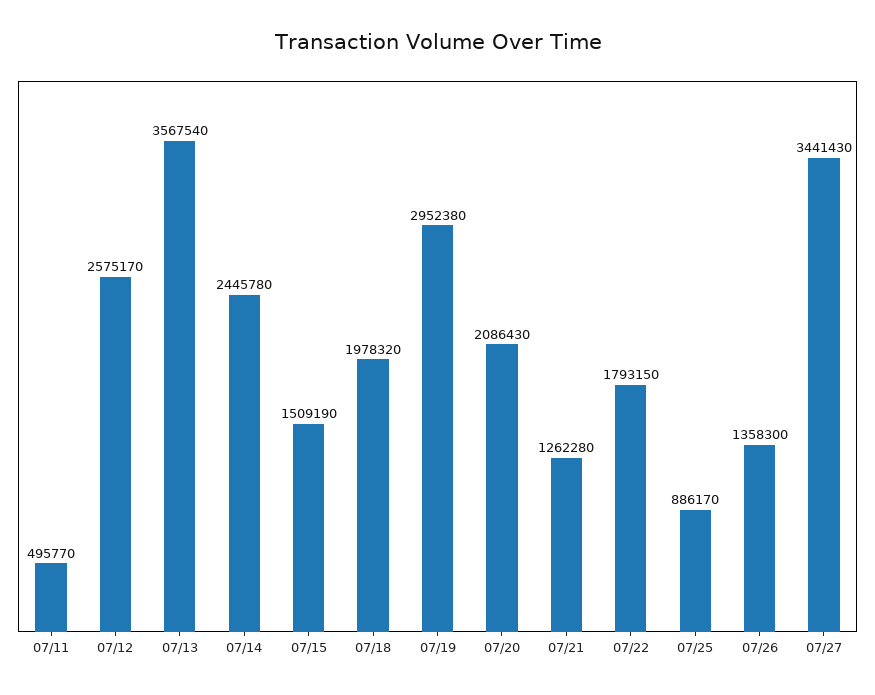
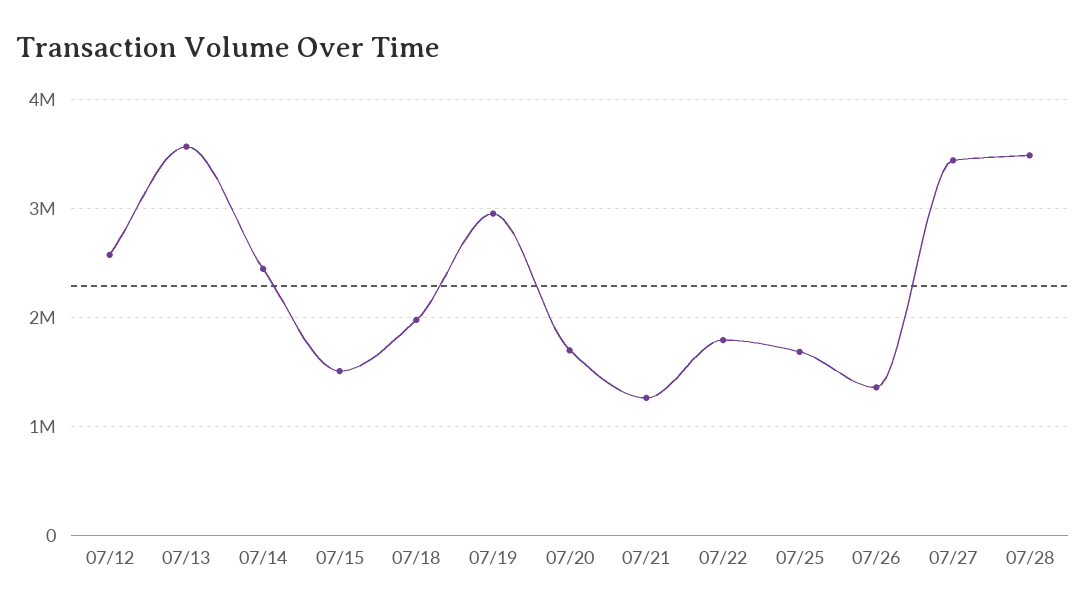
07/11: 495770 -> none
07/20: 2086430 -> 1700000
07/25: 886170 -> 1700000
07/28: none -> 3500000

